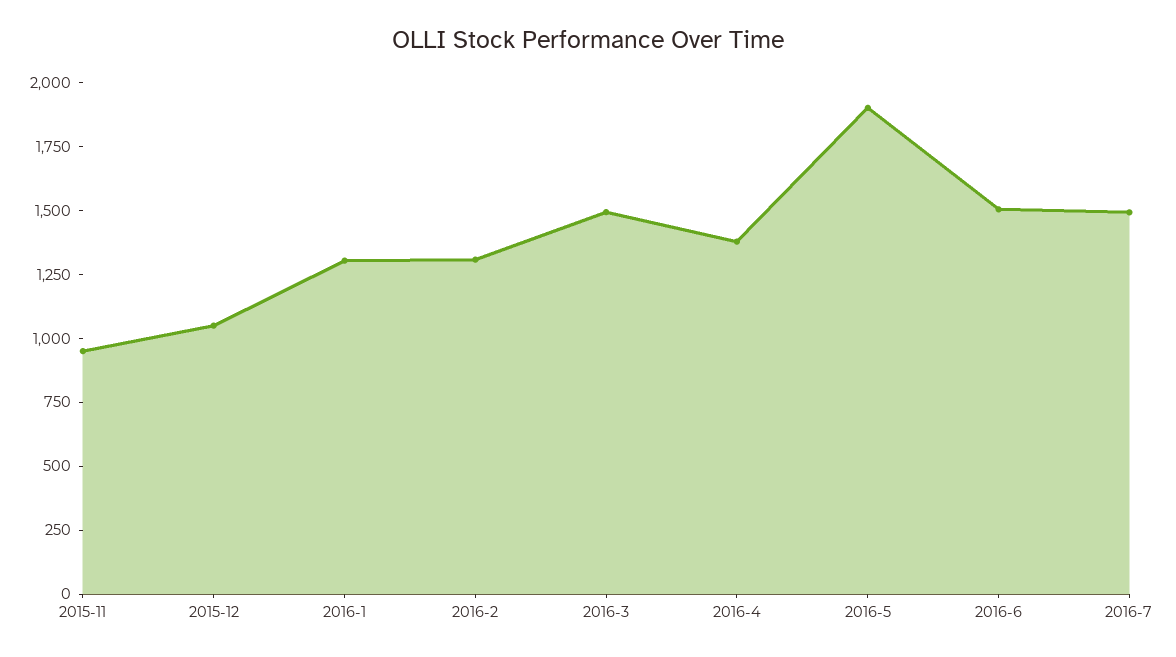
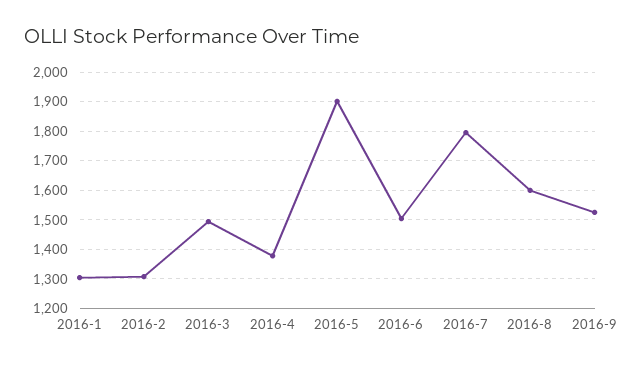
2015-11: 950 -> none
2015-12: 1050 -> none
2016-7: 1500 -> 1800
2016-8: none -> 1600
2016-9: none -> 1525

